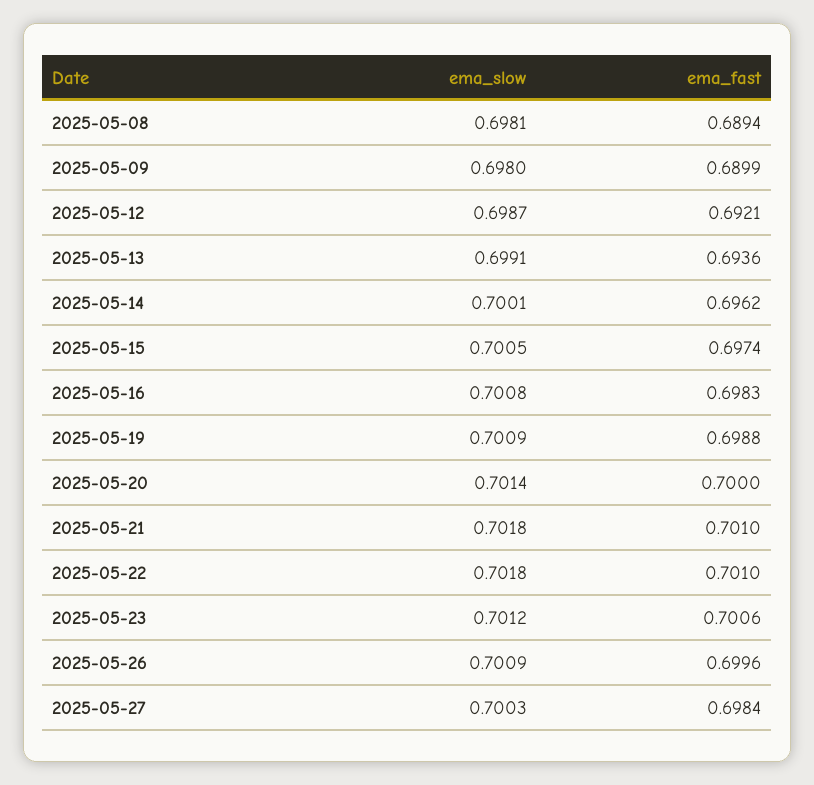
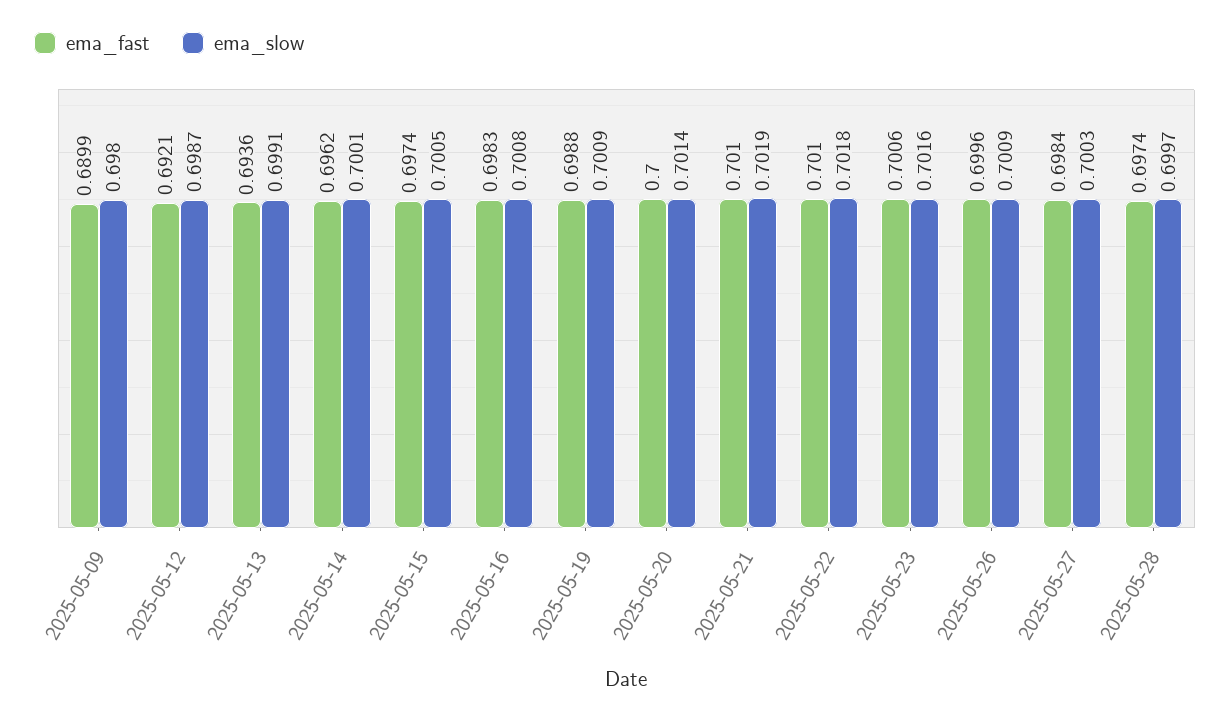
ema_slow, 2025-05-08: 0.6981 -> none
ema_fast, 2025-05-08: 0.6894 -> none
ema_slow, 2025-05-21: 0.7018 -> 0.7019
ema_slow, 2025-05-23: 0.7012 -> 0.7016
ema_fast, 2025-05-28: none -> 0.6974
ema_slow, 2025-05-28: none -> 0.6997

